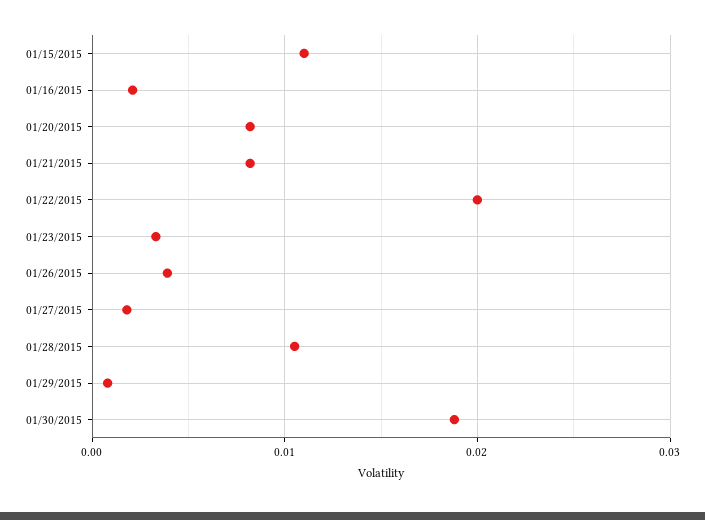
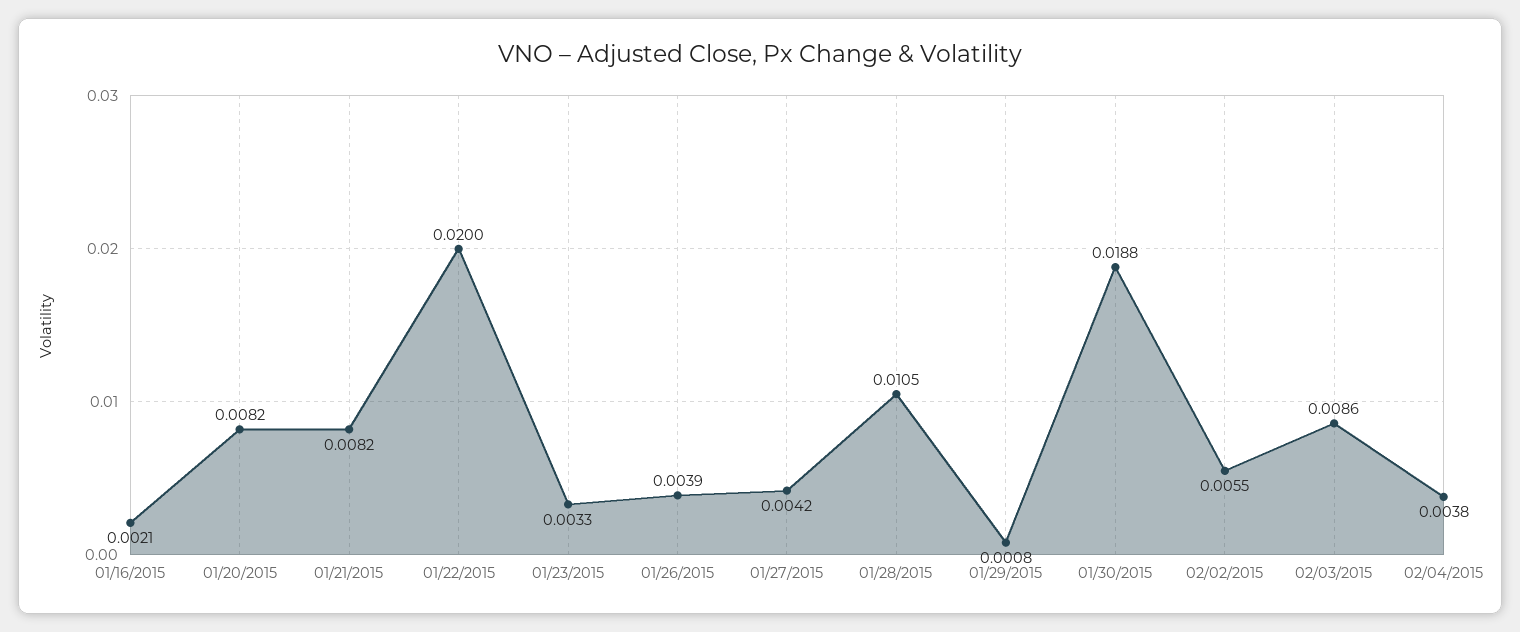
01/15/2015: 0.011 -> none
01/27/2015: 0.002 -> 0.0042
02/02/2015: none -> 0.0055
02/03/2015: none -> 0.0086
02/04/2015: none -> 0.0038

